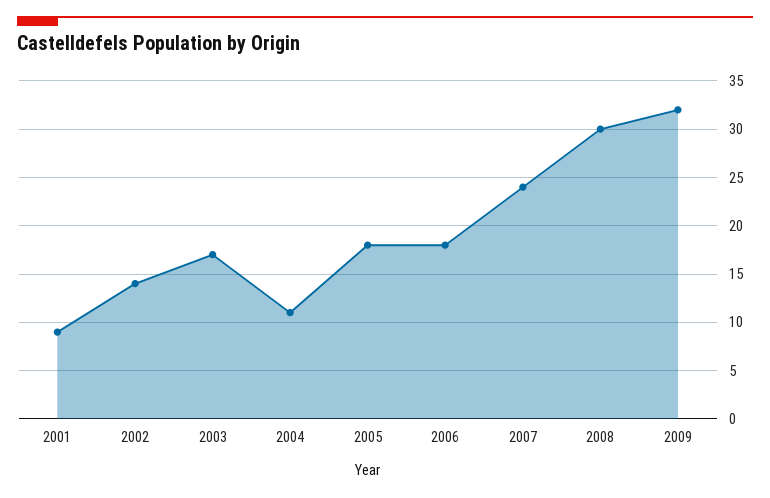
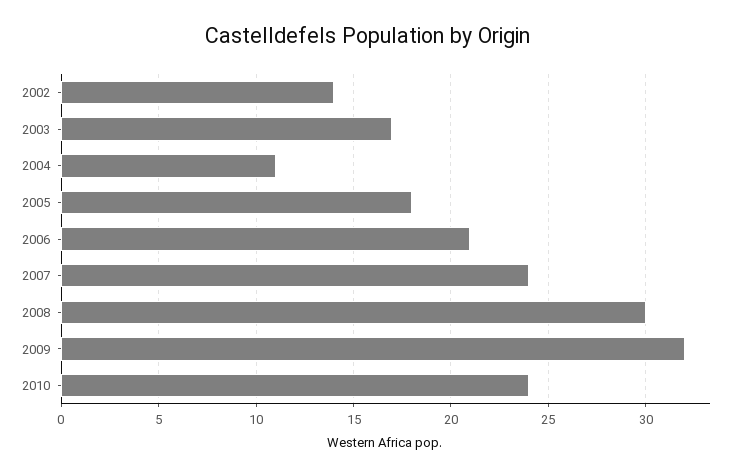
2001: 9 -> none
2006: 18 -> 21
2010: none -> 24

